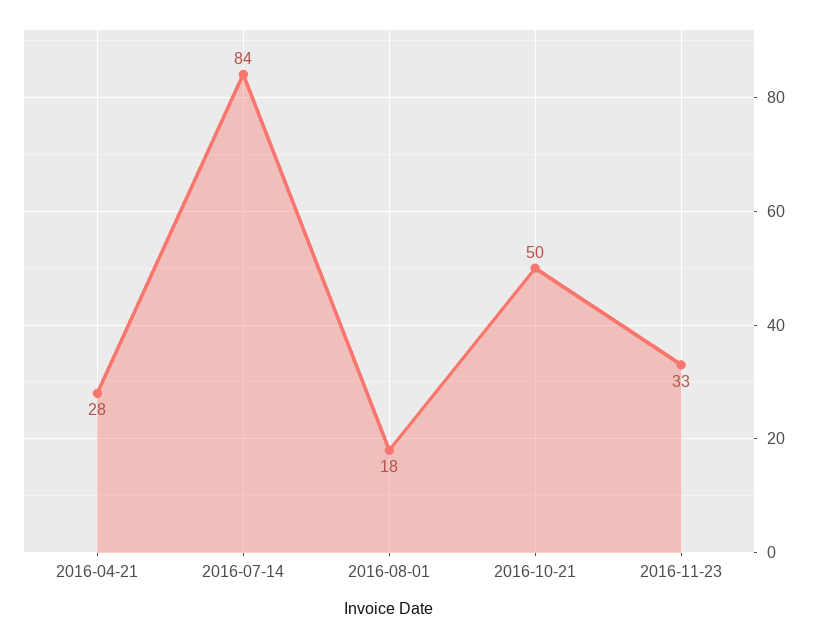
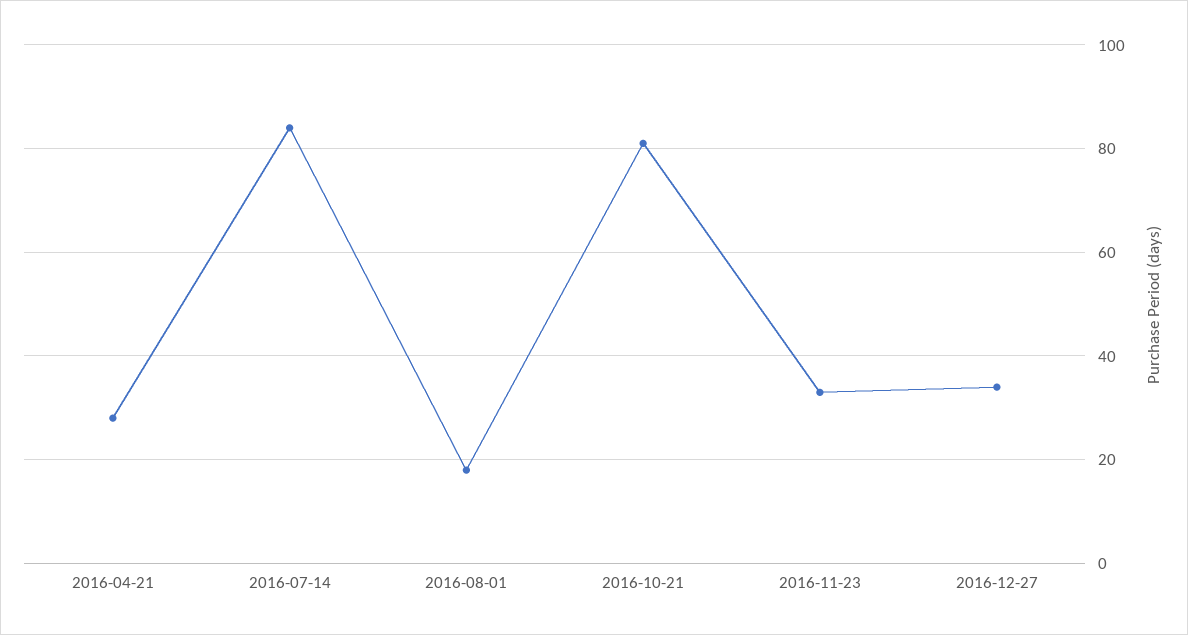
2016-10-21: 50 -> 80
2016-12-27: none -> 35

